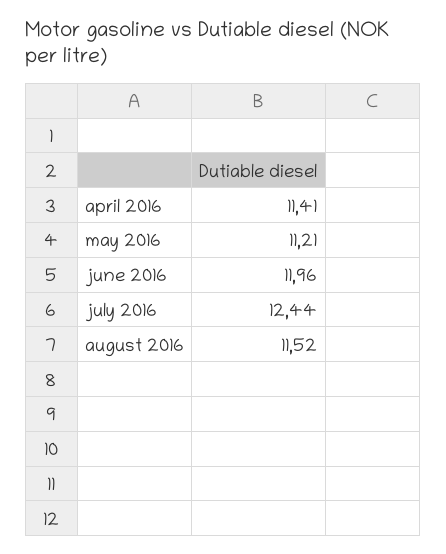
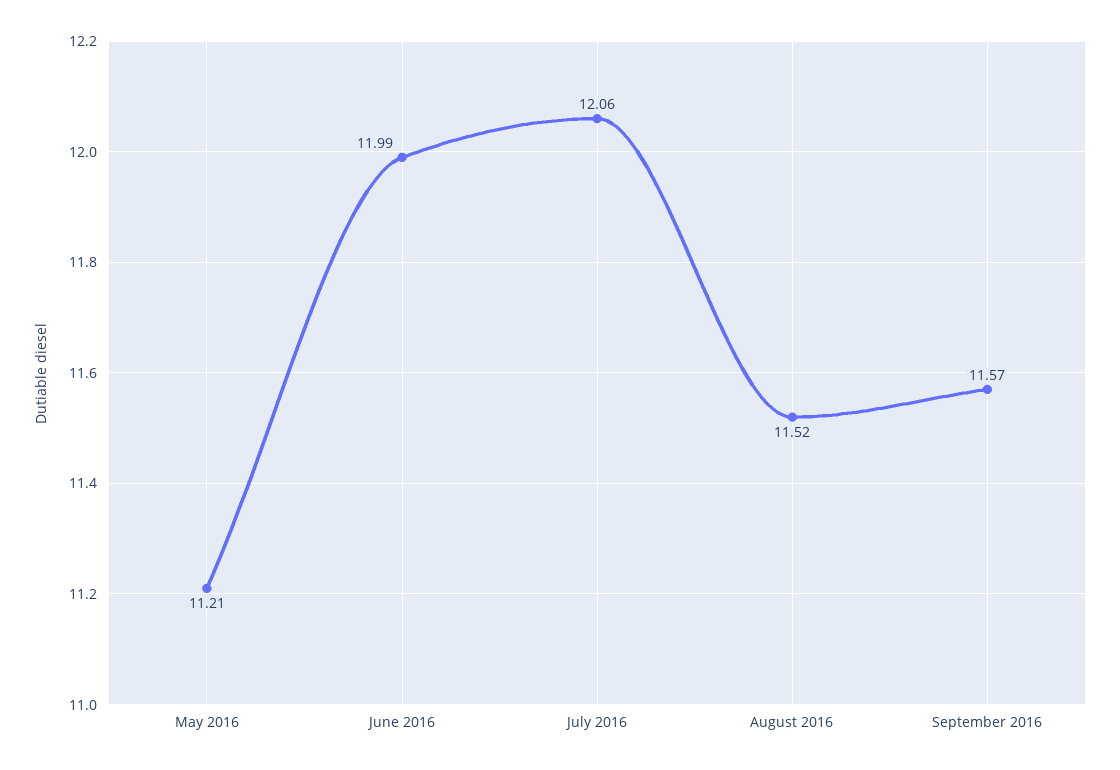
april 2016: 11.41 -> none
june 2016: 11.96 -> 11.99
july 2016: 12.44 -> 12.06
September 2016: none -> 11.57

